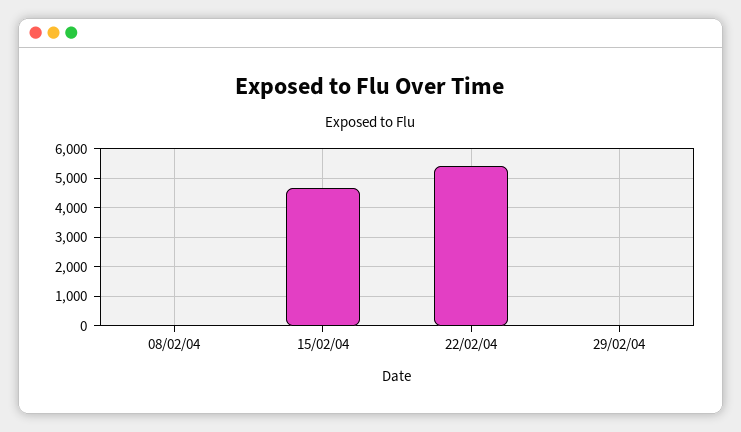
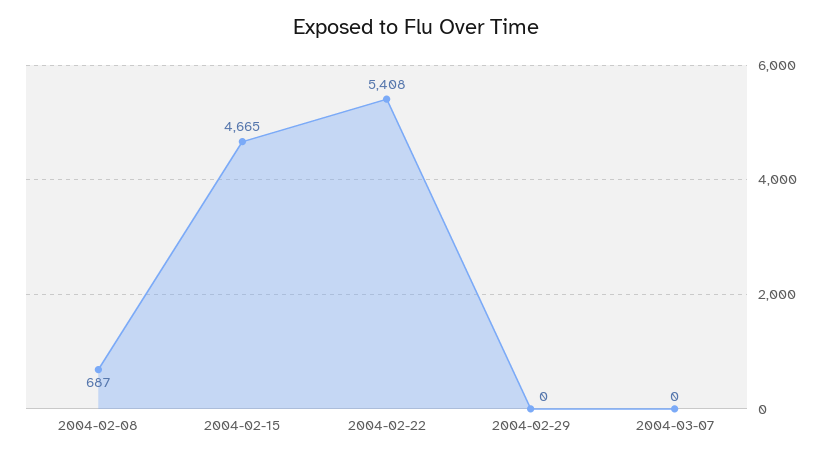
08/02/04: 0 -> 687
2004-03-07: none -> 0

